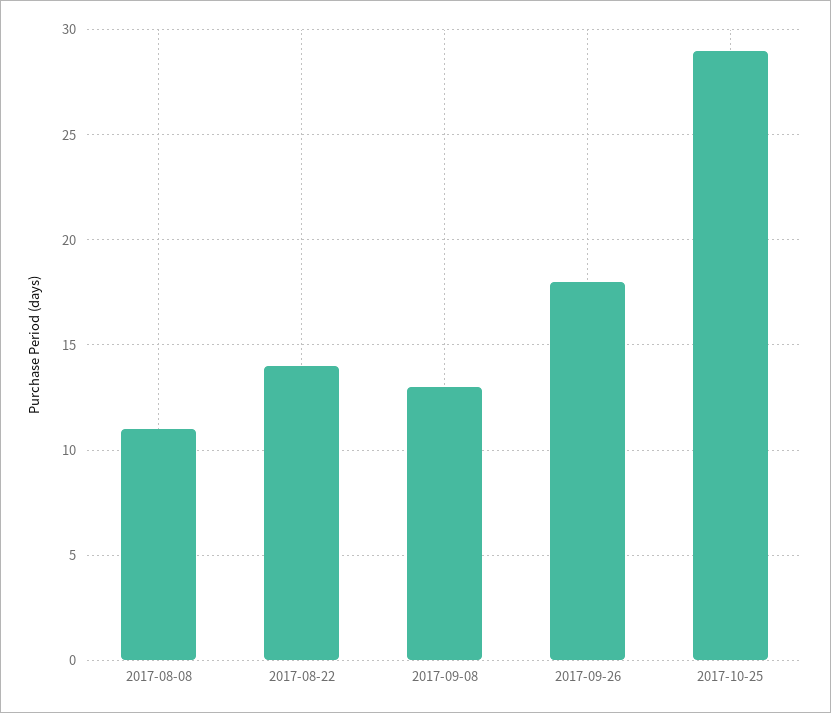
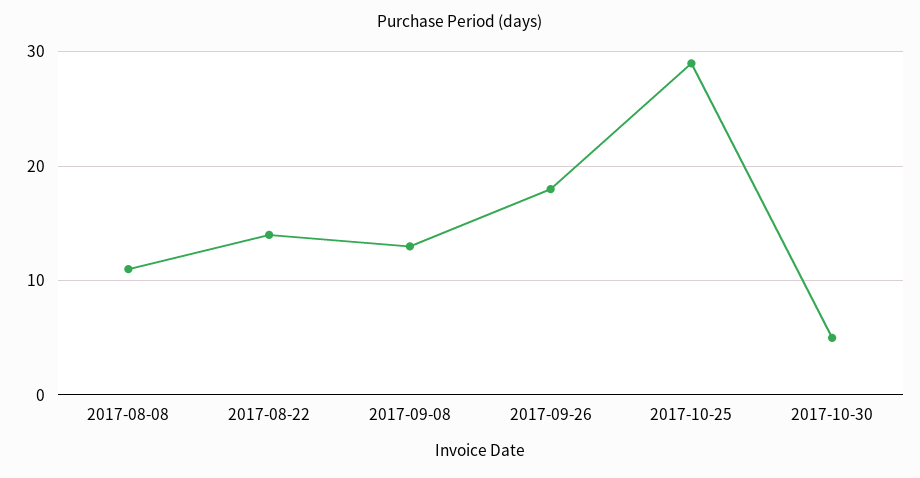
2017-10-30: none -> 5

